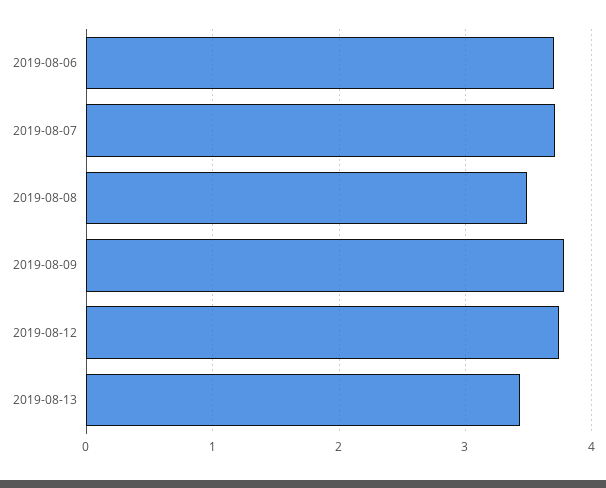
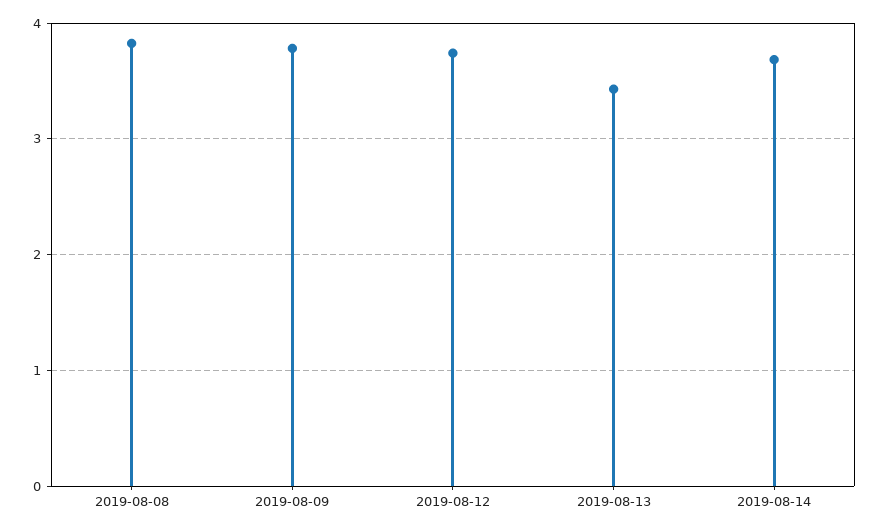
2019-08-06: 3.7 -> none
2019-08-07: 3.7 -> none
2019-08-08: 3.5 -> 3.8
2019-08-14: none -> 3.7

